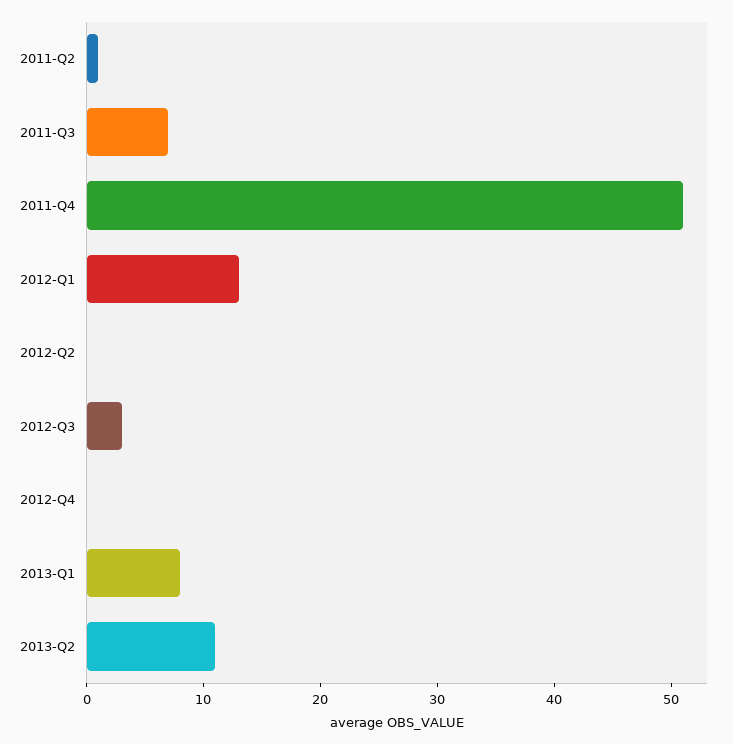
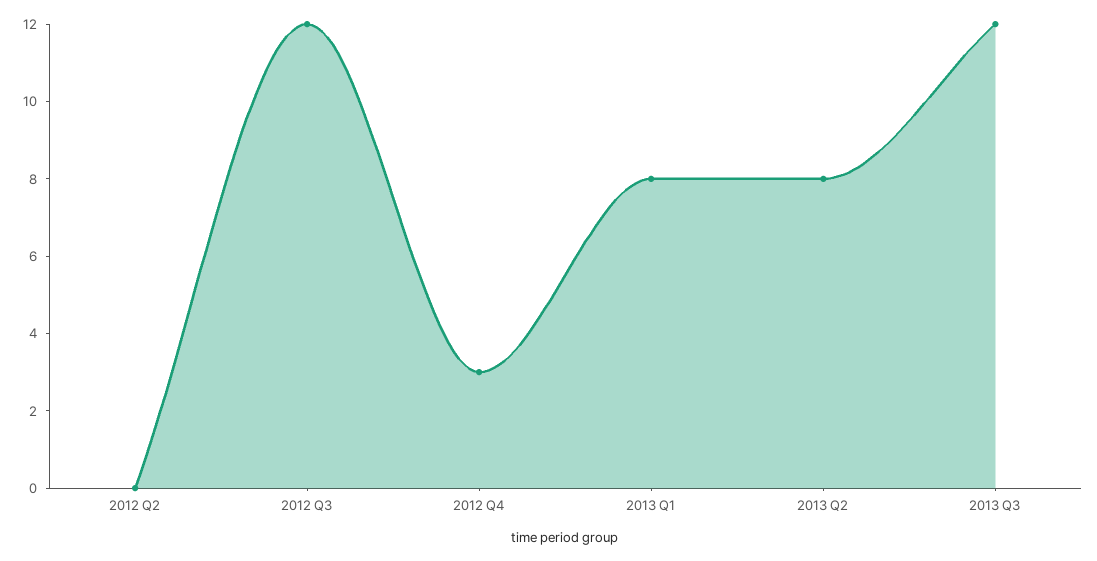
2011-Q2: 1 -> none
2011-Q3: 7 -> none
2011-Q4: 51 -> none
2012-Q1: 13 -> none
2012-Q3: 3 -> 12
2012-Q4: 0 -> 3
2013-Q2: 11 -> 8
2013 Q3: none -> 12

